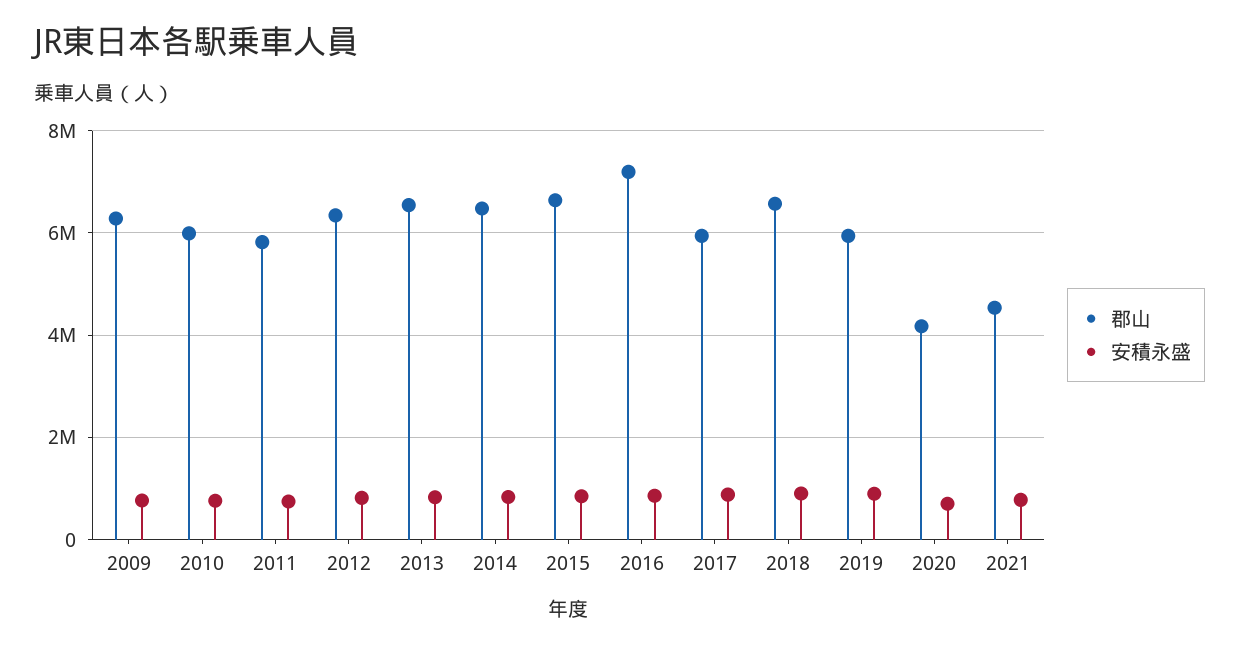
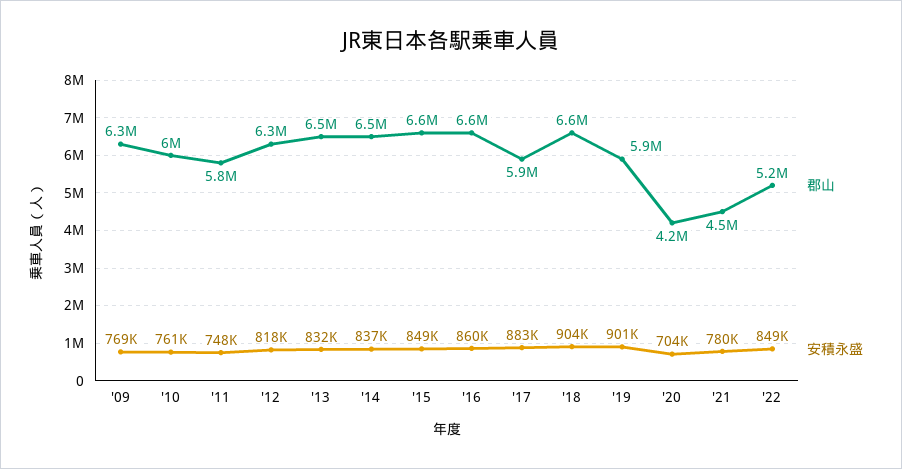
郡山, 2016: 7200000 -> 6600000
郡山, '22: none -> 5200000
安積永盛, '22: none -> 849000

